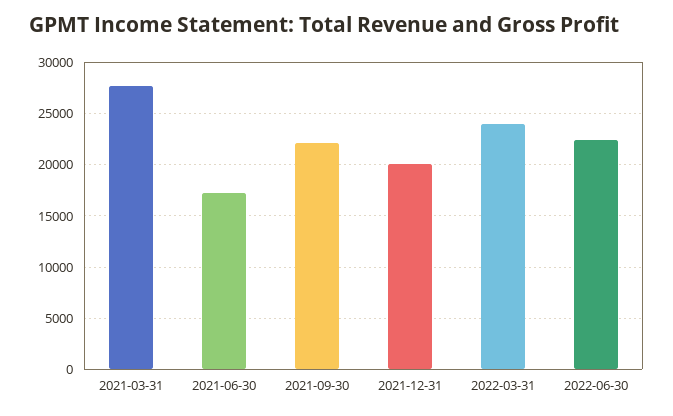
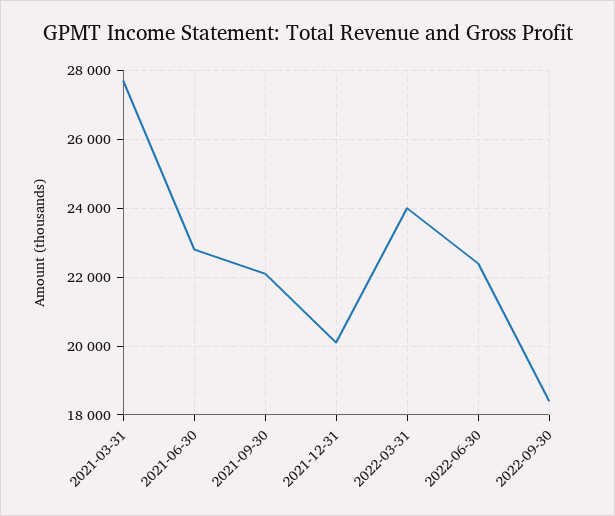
2021-06-30: 17000 -> 22800
2022-09-30: none -> 18400

